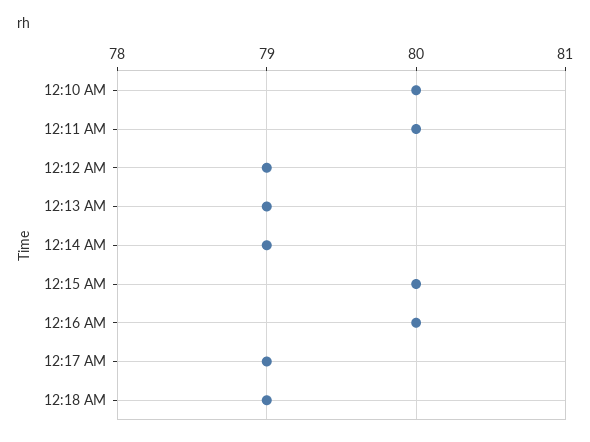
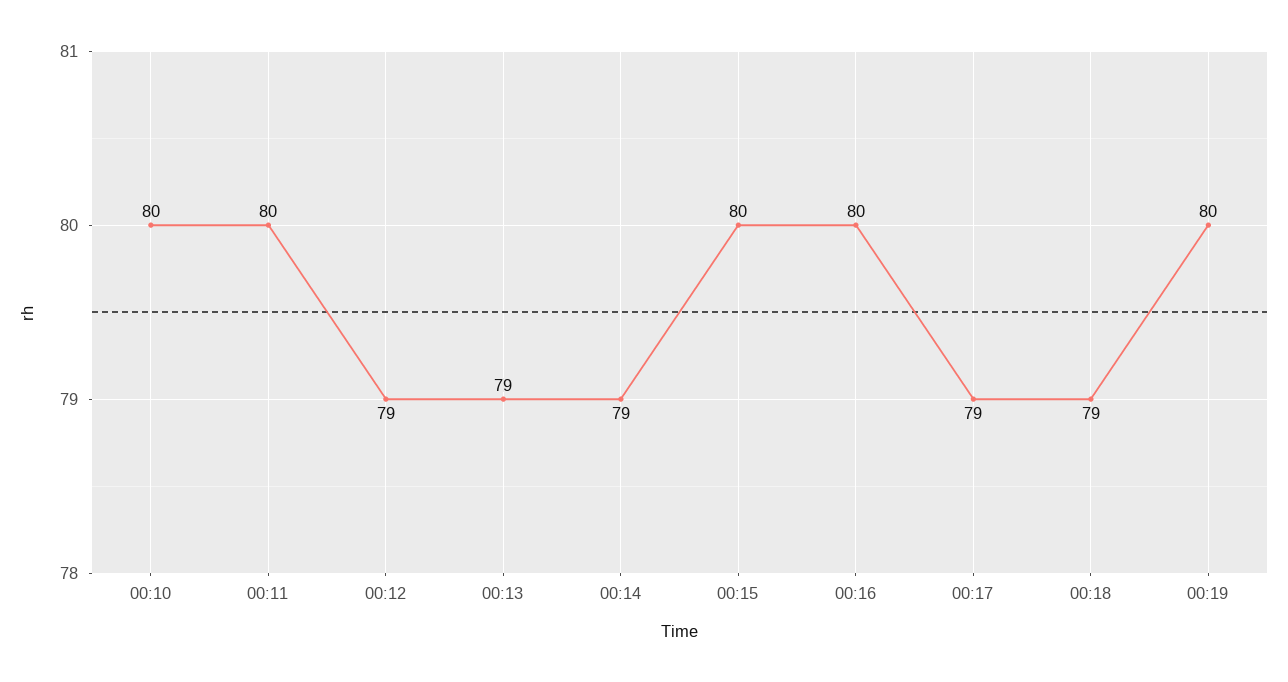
00:19: none -> 80

